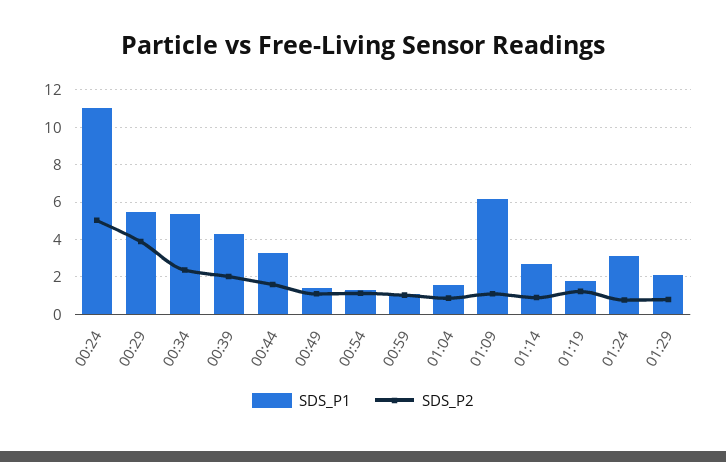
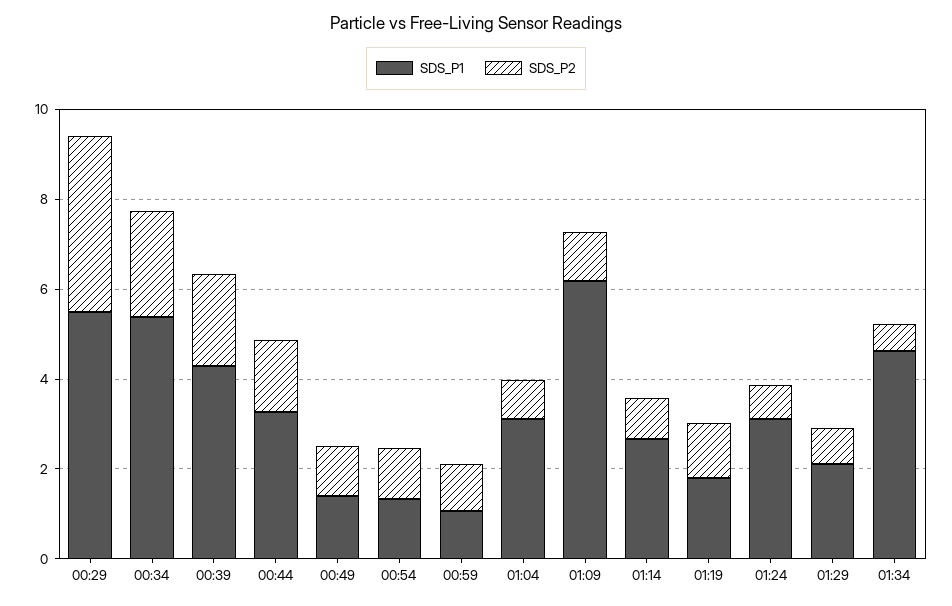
SDS_P1, 00:24: 11 -> none
SDS_P2, 00:24: 5 -> none
SDS_P1, 01:04: 1.5 -> 3
SDS_P1, 01:34: none -> 4.5
SDS_P2, 01:34: none -> 0.5

